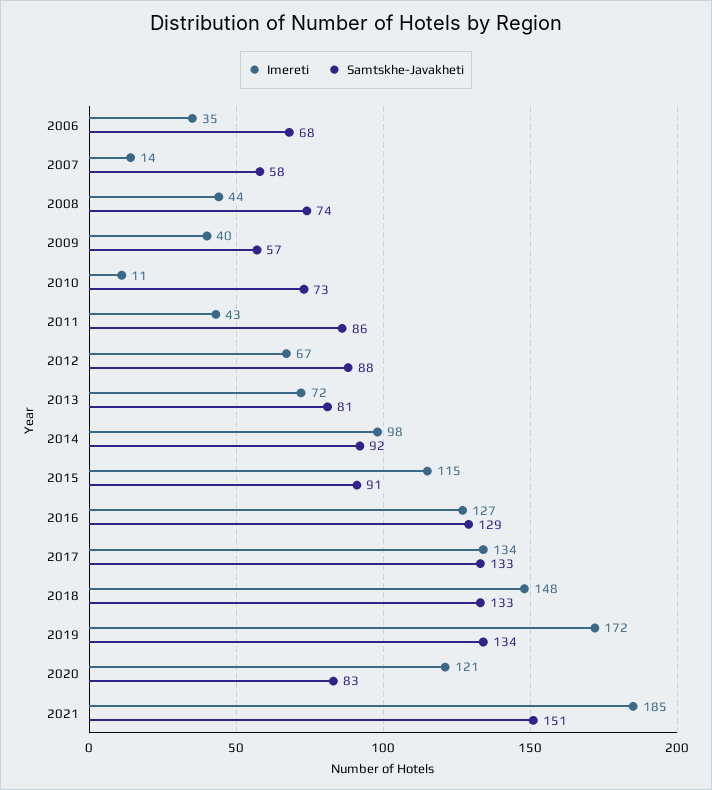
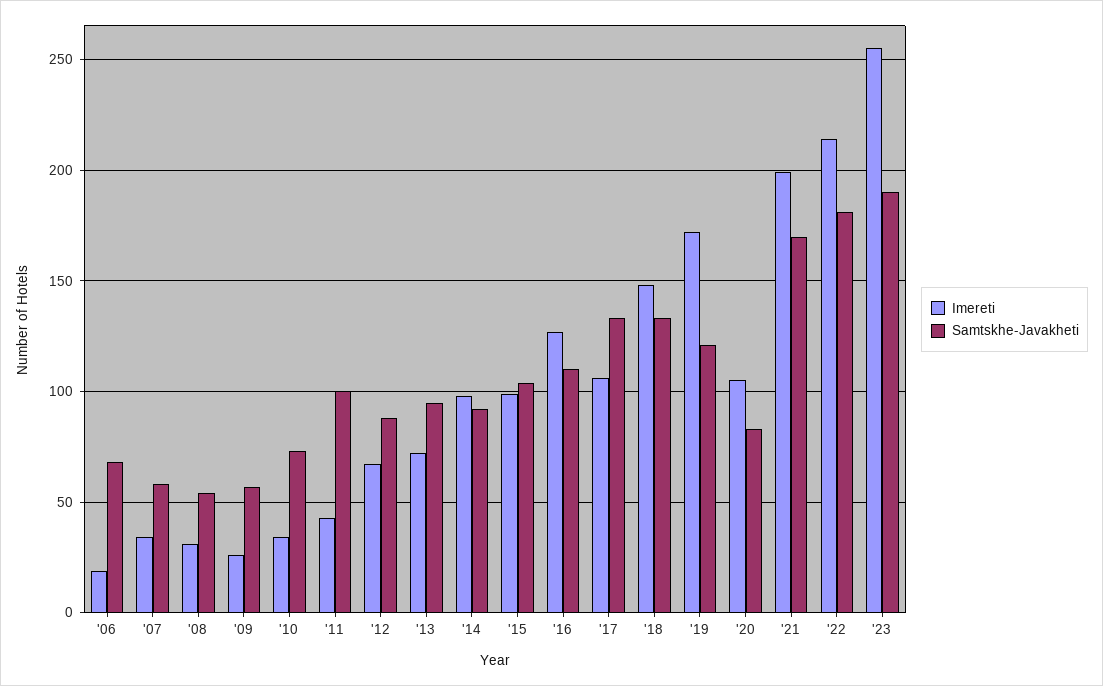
Imereti, 2006: 35 -> 20
Imereti, 2007: 14 -> 35
Imereti, 2008: 44 -> 30
Samtskhe-Javakheti, 2008: 74 -> 55
Imereti, 2009: 40 -> 25
Imereti, 2010: 11 -> 35
Samtskhe-Javakheti, 2011: 86 -> 100
Samtskhe-Javakheti, 2013: 81 -> 95
Imereti, 2015: 115 -> 100
Samtskhe-Javakheti, 2015: 91 -> 105
Samtskhe-Javakheti, 2016: 129 -> 110
Imereti, 2017: 134 -> 105
Samtskhe-Javakheti, 2019: 134 -> 120
Imereti, 2020: 121 -> 105
Imereti, 2021: 185 -> 200
Samtskhe-Javakheti, 2021: 151 -> 170
Imereti, '22: none -> 215
Samtskhe-Javakheti, '22: none -> 180
Imereti, '23: none -> 255
Samtskhe-Javakheti, '23: none -> 190

